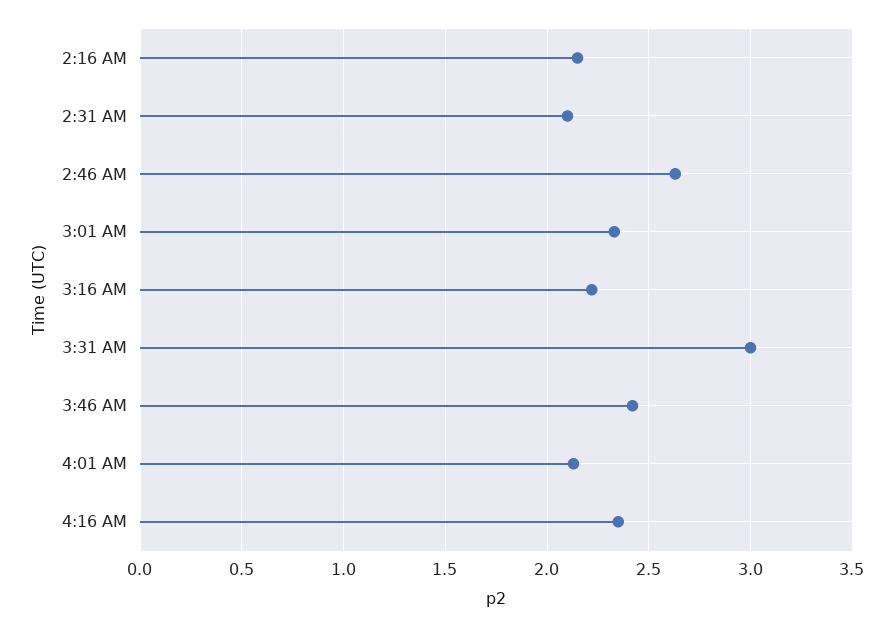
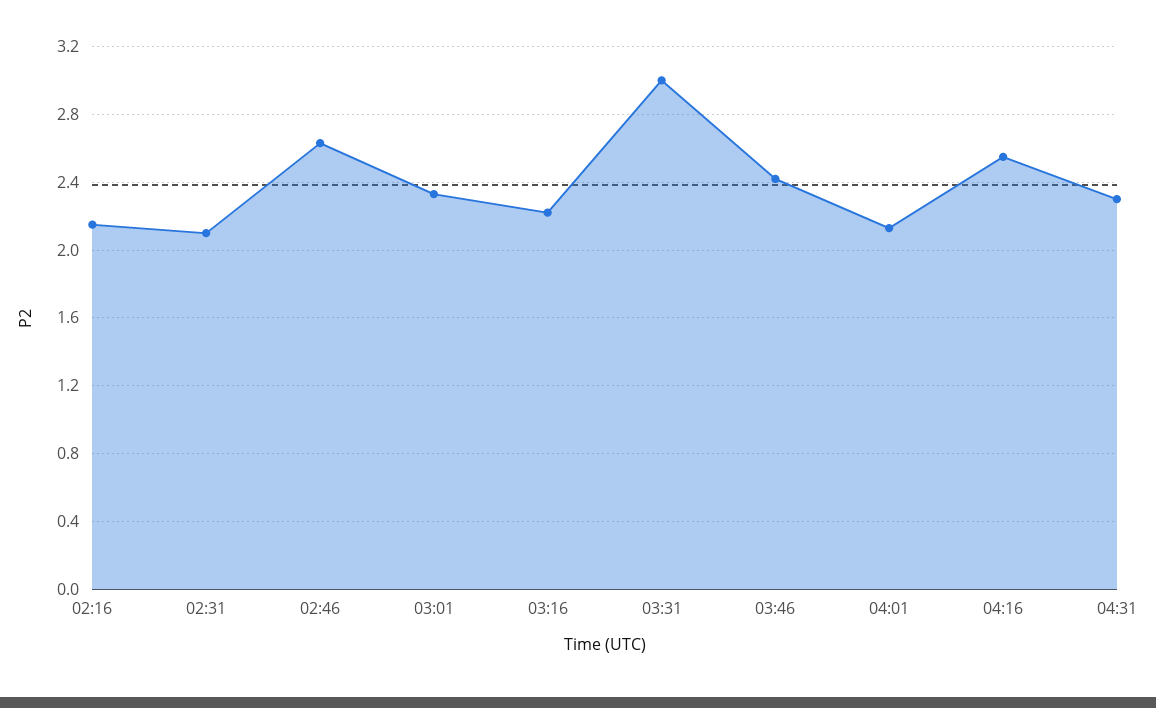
4:16 AM: 2.35 -> 2.55
04:31: none -> 2.3

